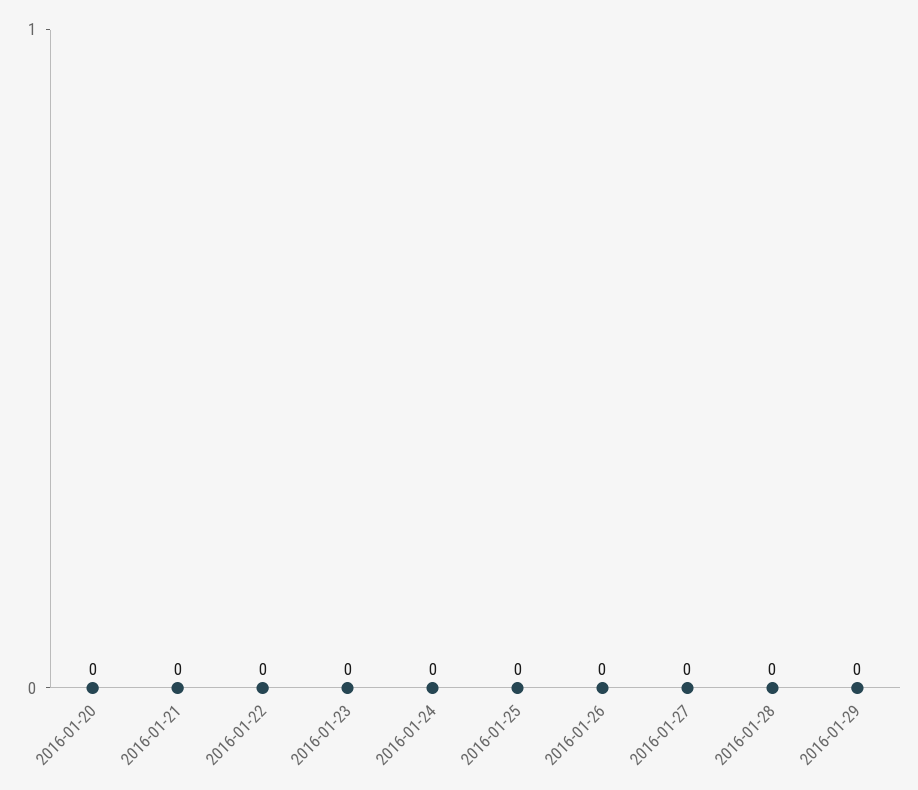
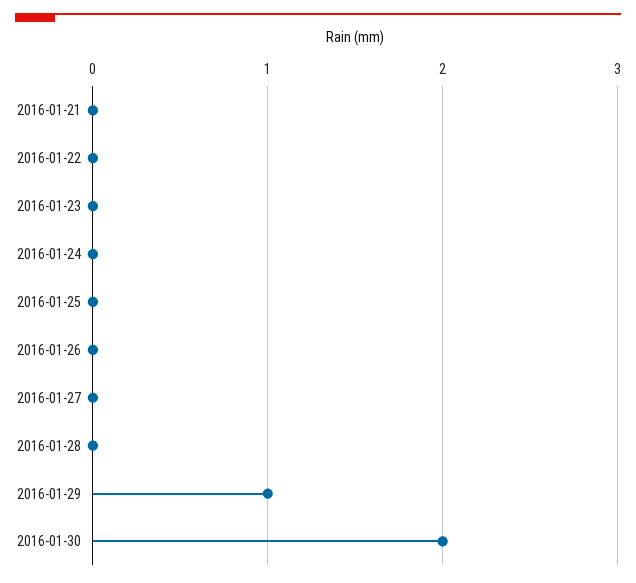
2016-01-20: 0 -> none
2016-01-29: 0 -> 1
2016-01-30: none -> 2

